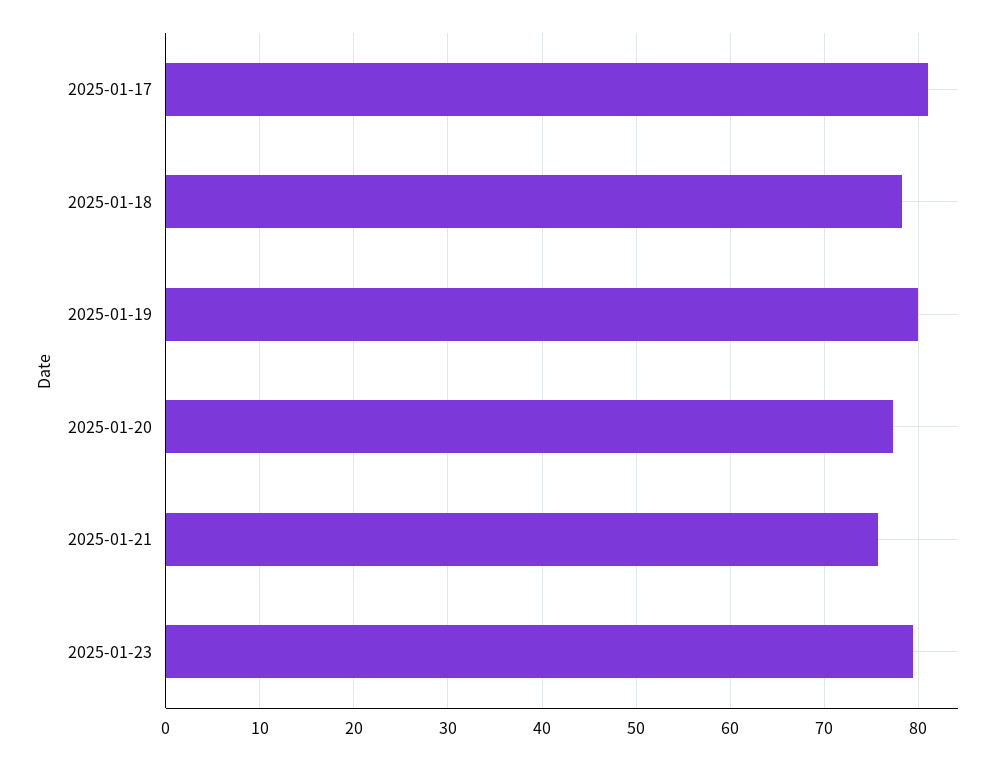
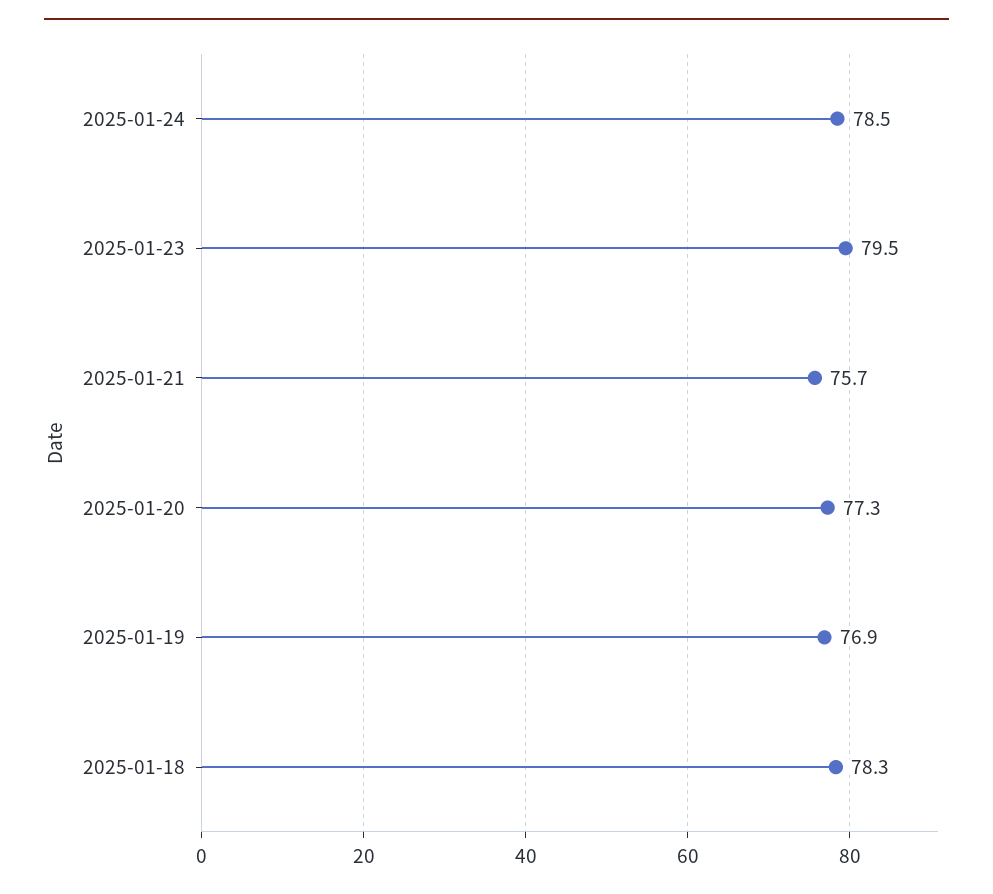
2025-01-17: 81 -> none
2025-01-19: 80 -> 76.9
2025-01-24: none -> 78.5

